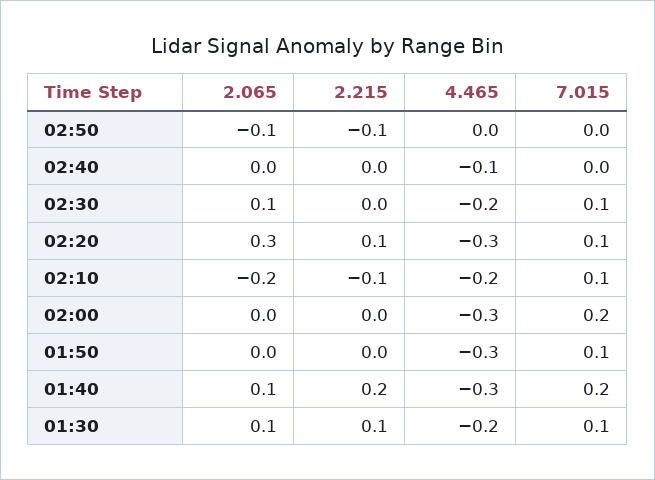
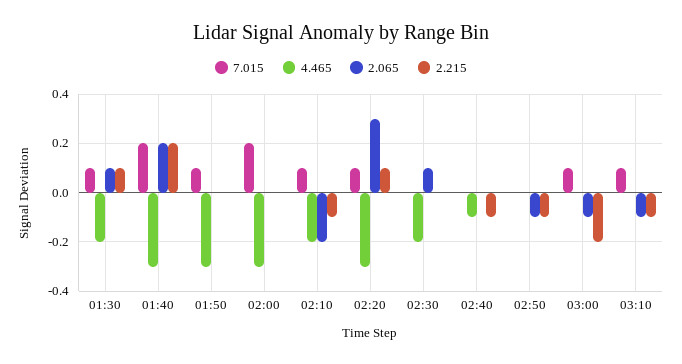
2.215, 02:40: 0 -> -0.1
7.015, 02:30: 0.1 -> 0
2.065, 01:40: 0.1 -> 0.2
7.015, 03:00: none -> 0.1
4.465, 03:00: none -> 0
2.065, 03:00: none -> -0.1
2.215, 03:00: none -> -0.2
7.015, 03:10: none -> 0.1
4.465, 03:10: none -> 0
2.065, 03:10: none -> -0.1
2.215, 03:10: none -> -0.1

